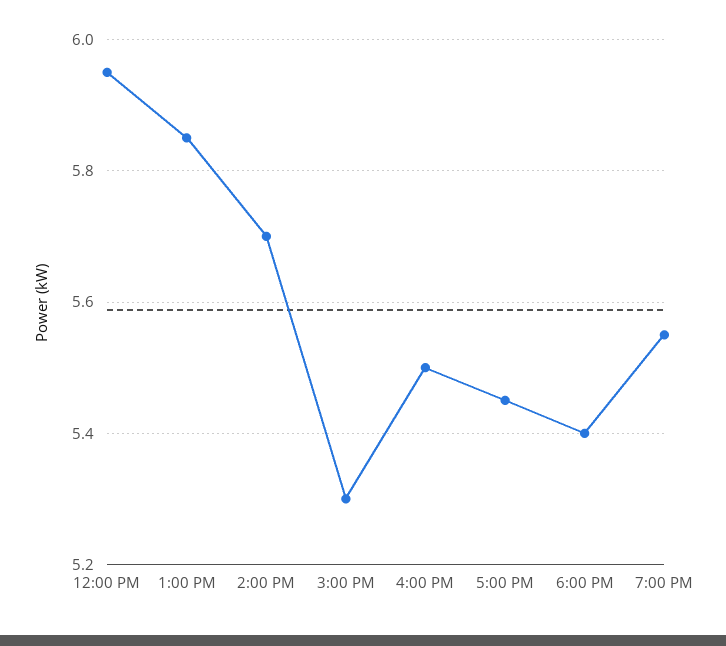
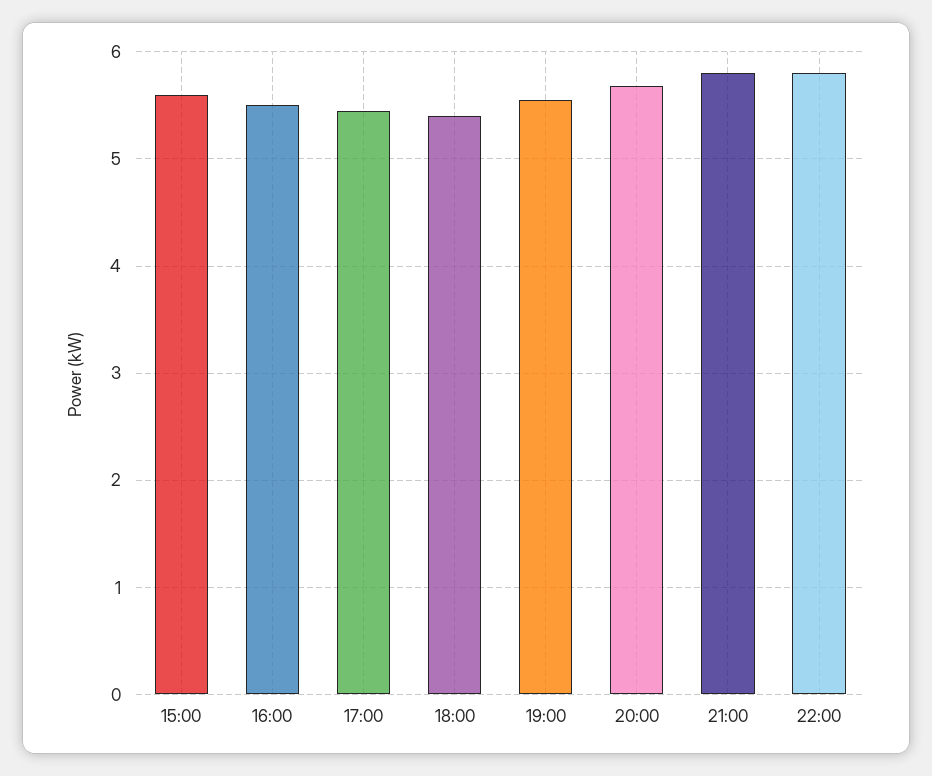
12:00 PM: 5.95 -> none
1:00 PM: 5.85 -> none
2:00 PM: 5.7 -> none
3:00 PM: 5.3 -> 5.6
20:00: none -> 5.7
21:00: none -> 5.8
22:00: none -> 5.8

